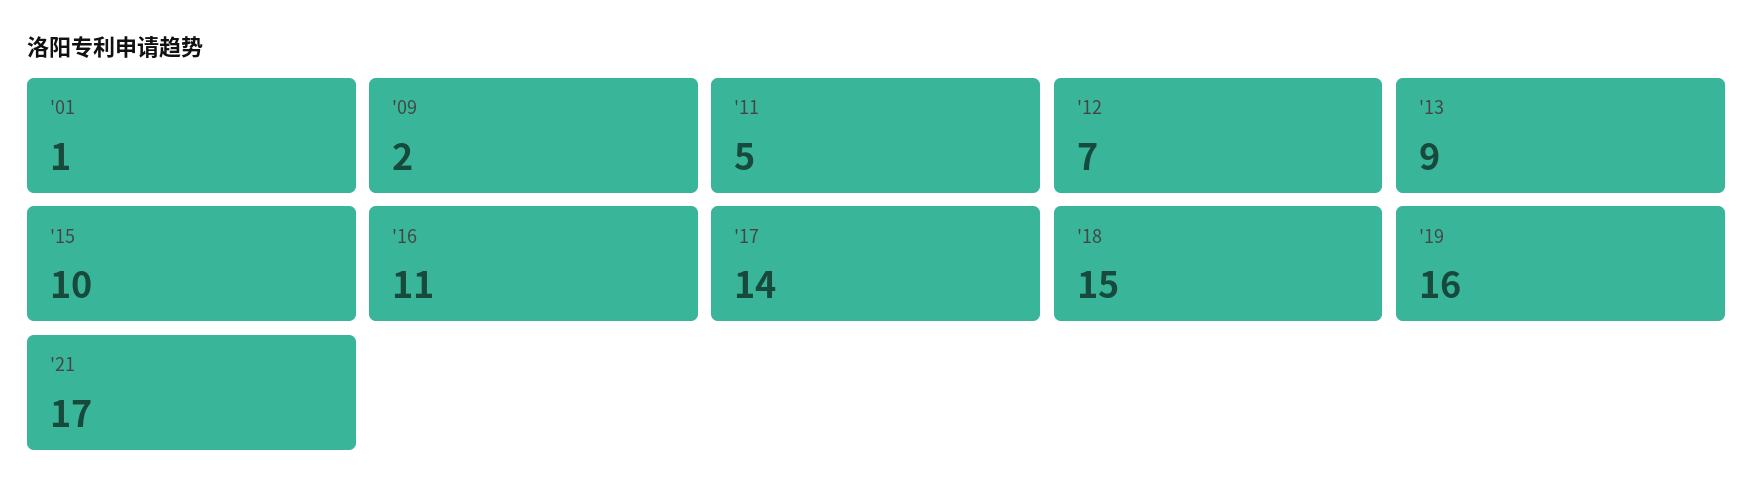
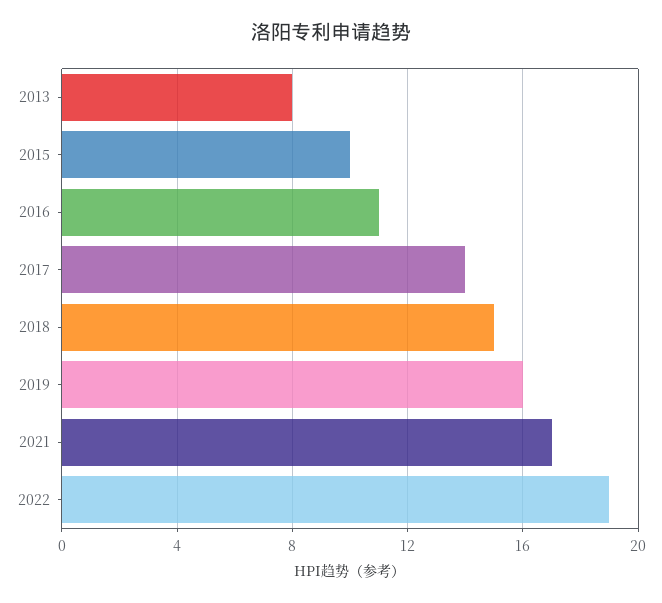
'01: 1 -> none
'09: 2 -> none
'11: 5 -> none
'12: 7 -> none
'13: 9 -> 8
2022: none -> 19

